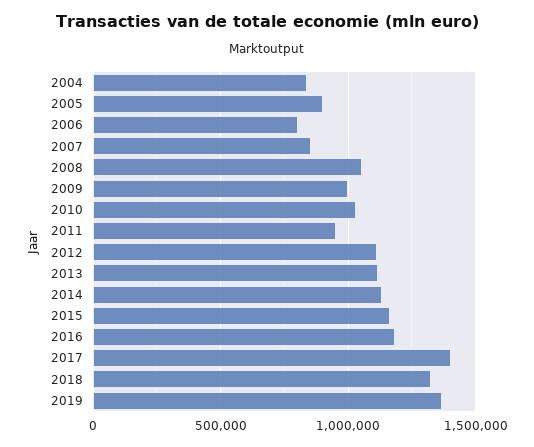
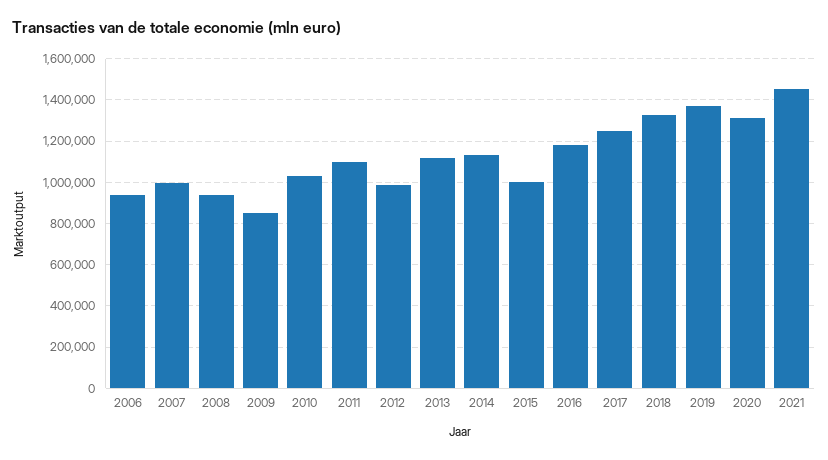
2004: 850000 -> none
2005: 900000 -> none
2006: 800000 -> 950000
2007: 850000 -> 1000000
2008: 1050000 -> 950000
2009: 1000000 -> 850000
2011: 950000 -> 1100000
2012: 1100000 -> 1000000
2015: 1150000 -> 1000000
2017: 1400000 -> 1250000
2020: none -> 1300000
2021: none -> 1450000

